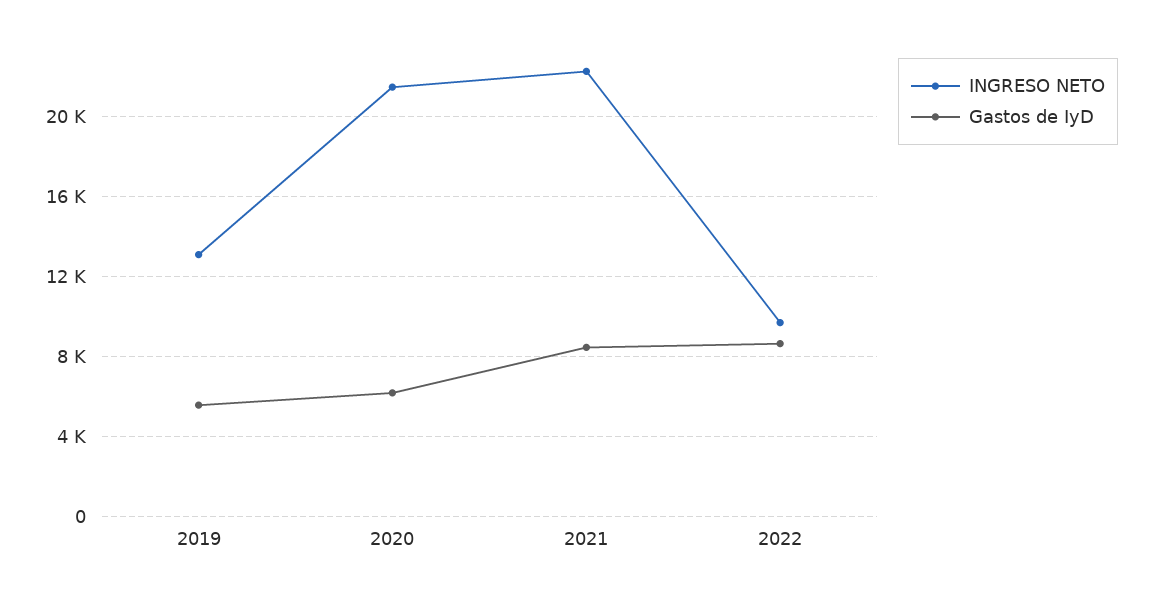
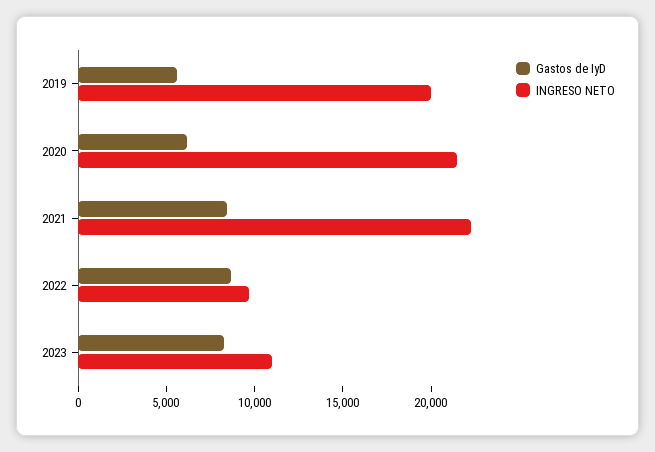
INGRESO NETO, 2019: 13000 -> 20000
Gastos de IyD, 2023: none -> 8000
INGRESO NETO, 2023: none -> 11000

